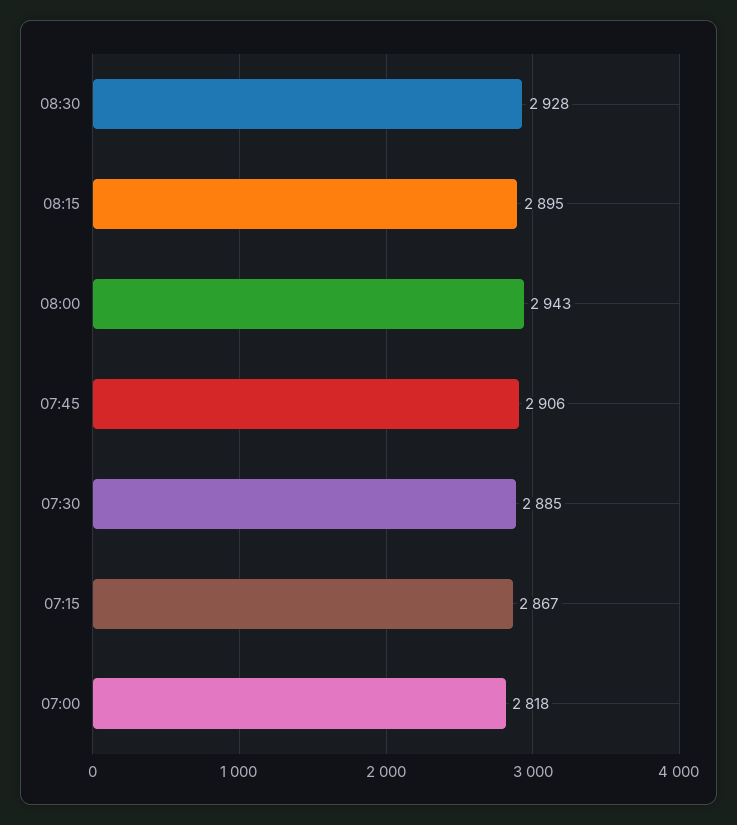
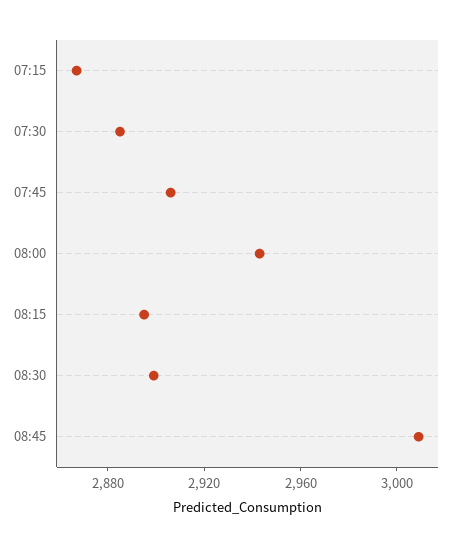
08:30: 2928 -> 2900
07:00: 2818 -> none
08:45: none -> 3010

